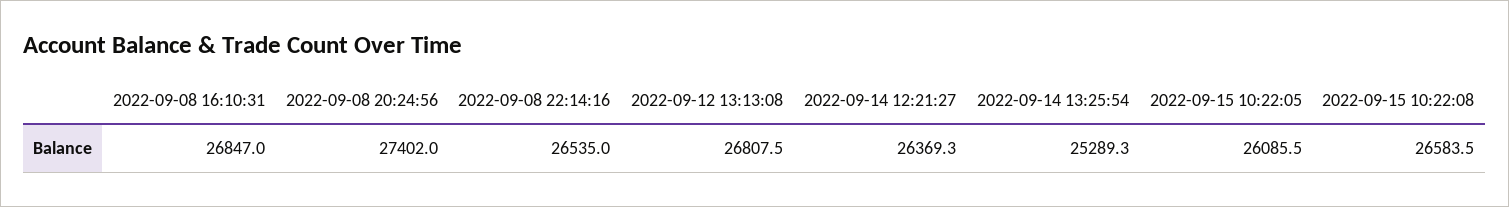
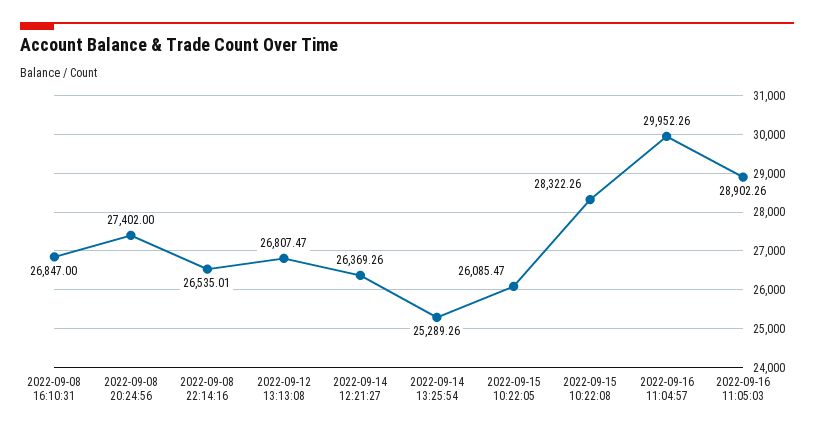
2022-09-15 10:22:08: 26583.5 -> 28322.26
2022-09-16 11:04:57: none -> 29952.26
2022-09-16 11:05:03: none -> 28902.26

